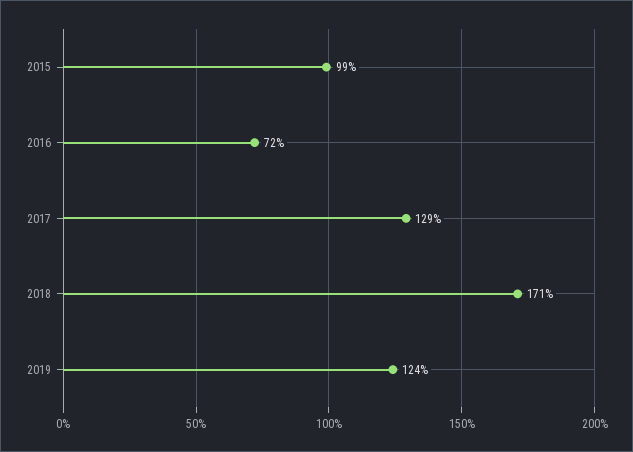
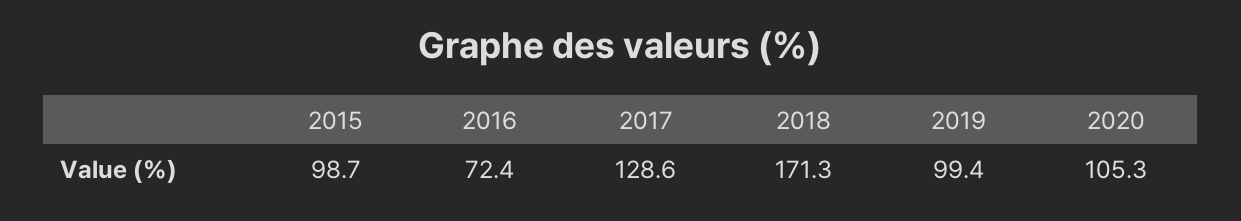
2019: 124 -> 99.4
2020: none -> 105.3

